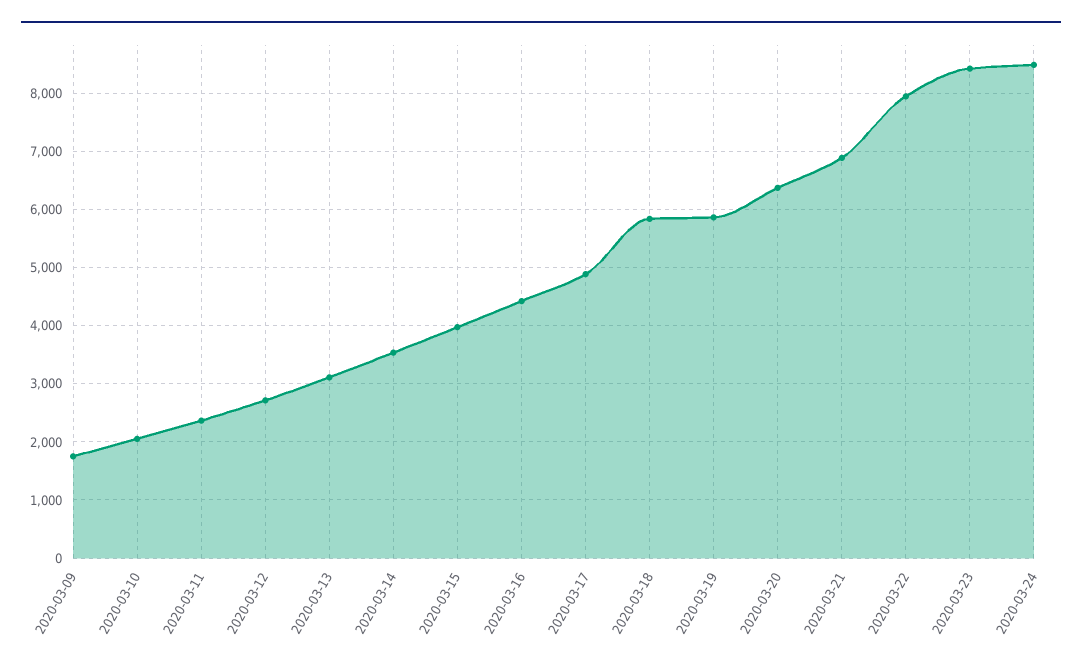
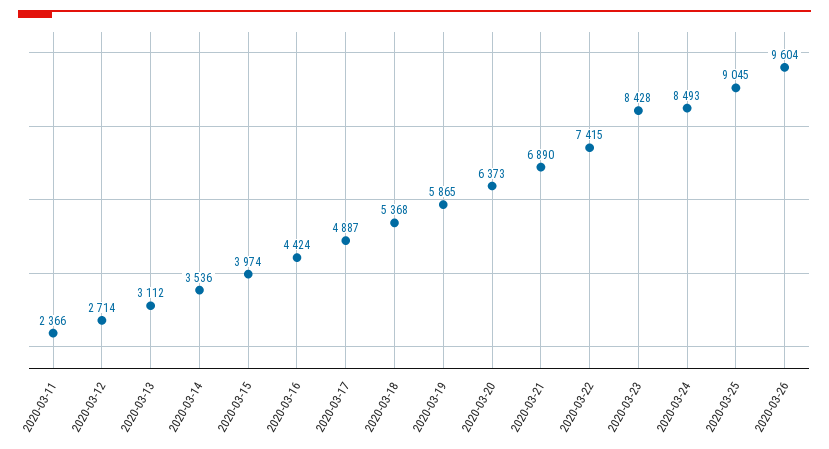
2020-03-09: 1800 -> none
2020-03-10: 2000 -> none
2020-03-18: 5800 -> 5368
2020-03-22: 8000 -> 7415
2020-03-25: none -> 9045
2020-03-26: none -> 9604

